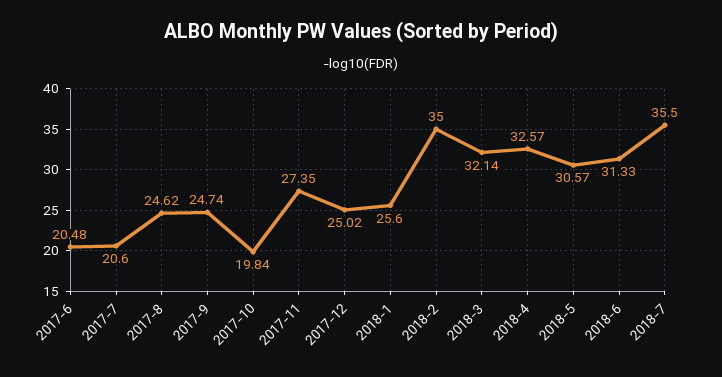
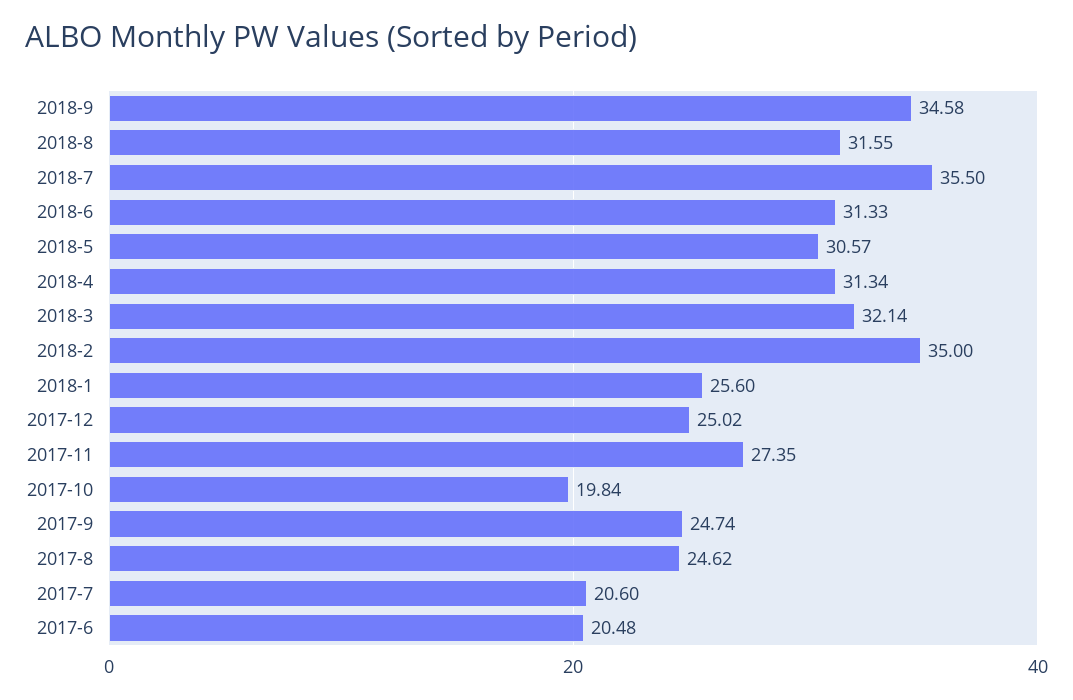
2018-4: 32.57 -> 31.34
2018-9: none -> 34.58
2018-8: none -> 31.55

